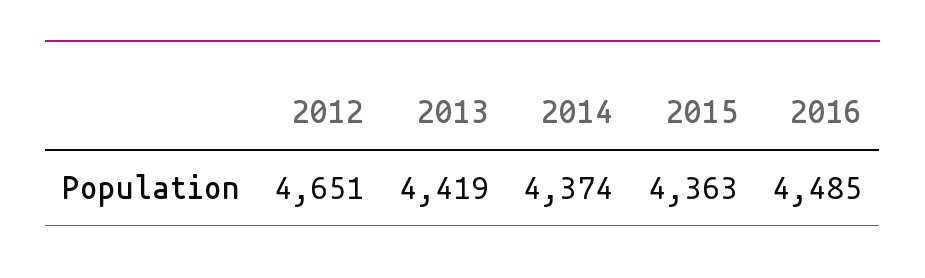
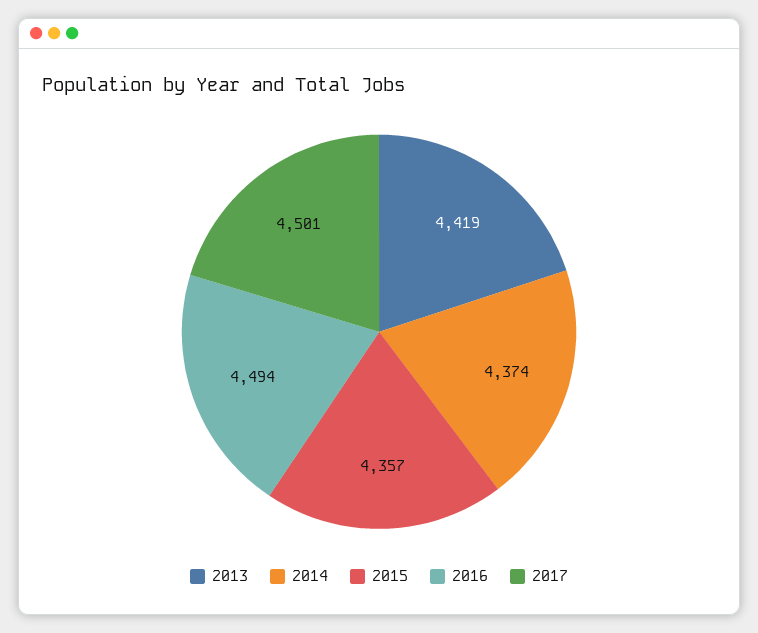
2012: 4651 -> none
2015: 4363 -> 4357
2016: 4485 -> 4494
2017: none -> 4501

